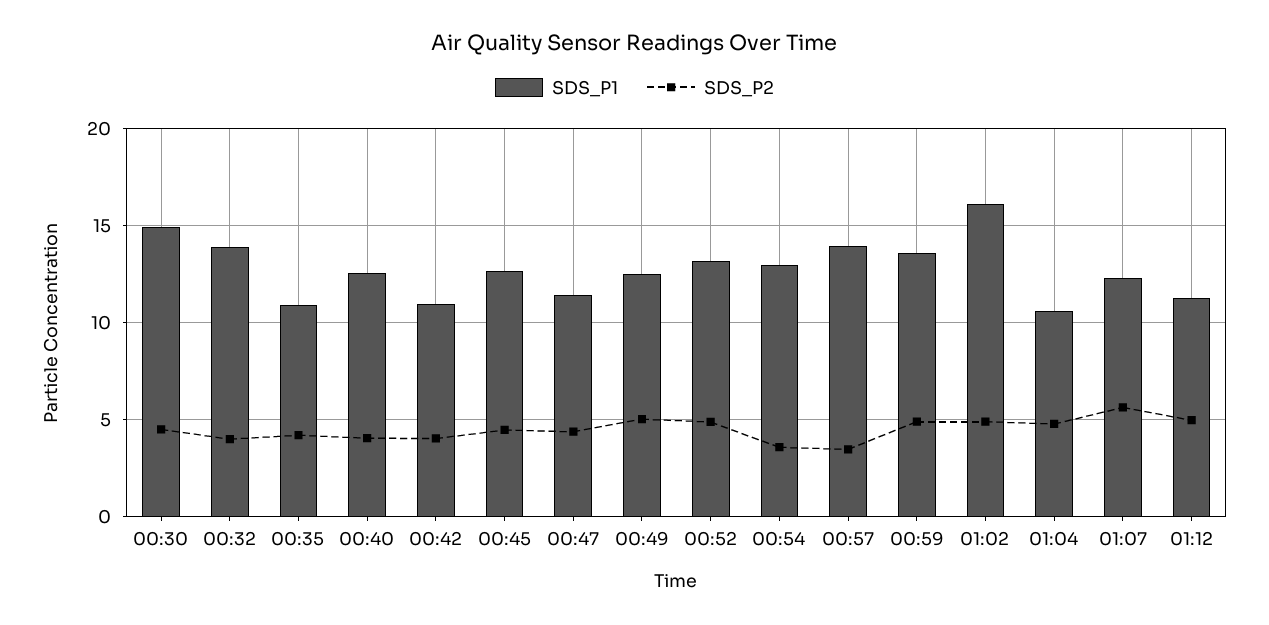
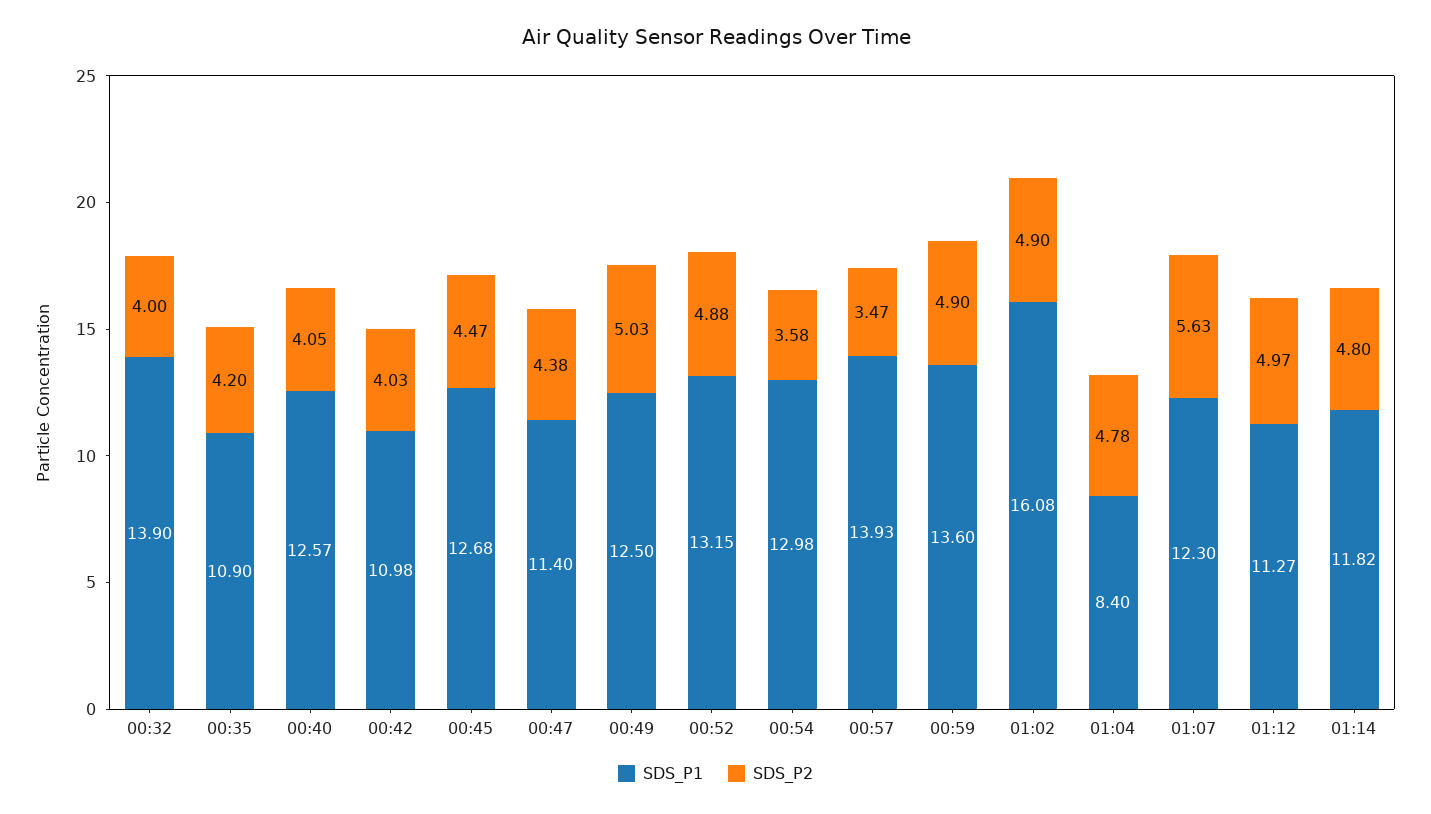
SDS_P1, 00:30: 15 -> none
SDS_P2, 00:30: 4.5 -> none
SDS_P1, 01:04: 10.5 -> 8.4
SDS_P1, 01:14: none -> 11.82
SDS_P2, 01:14: none -> 4.8

